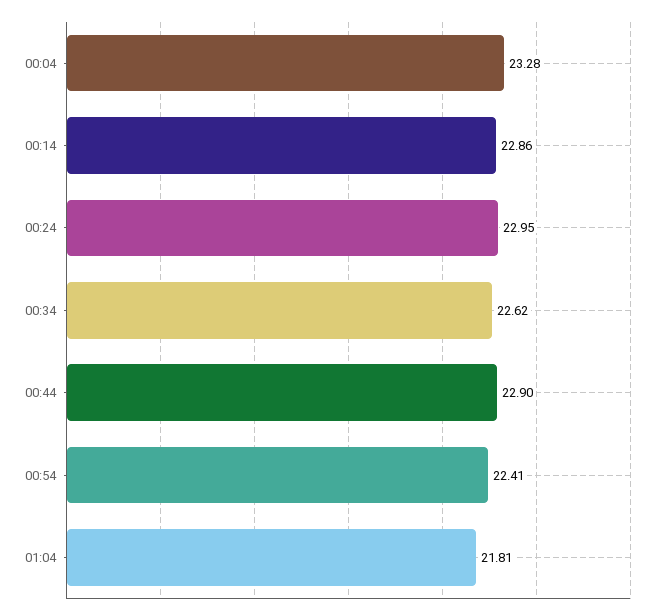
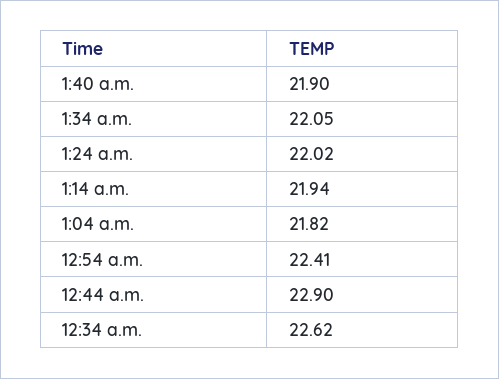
00:04: 23.28 -> none
00:14: 22.86 -> none
00:24: 22.95 -> none
01:04: 21.81 -> 21.82
1:40 a.m.: none -> 21.9
1:34 a.m.: none -> 22.05
1:24 a.m.: none -> 22.02
1:14 a.m.: none -> 21.94

